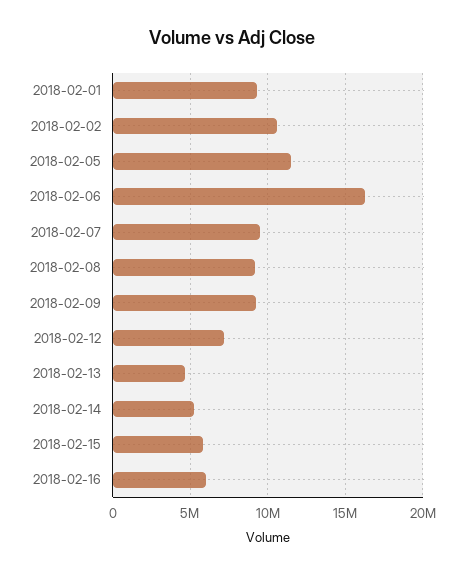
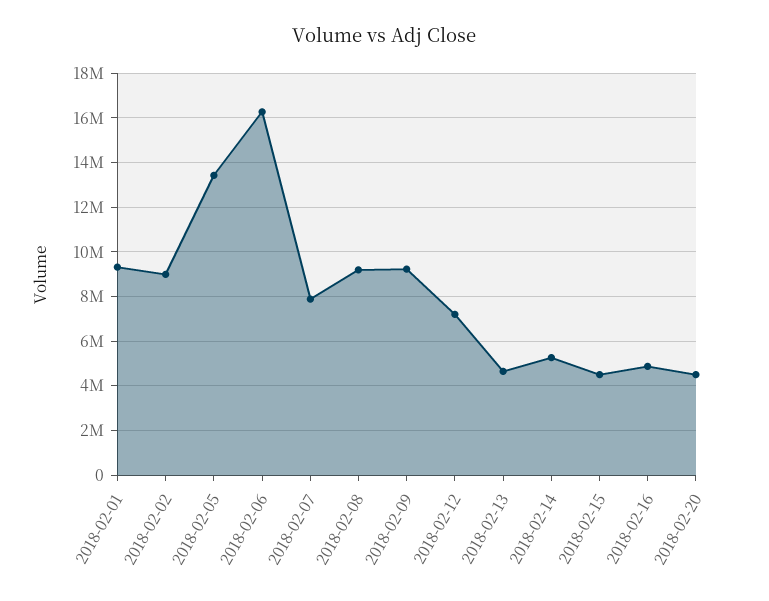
2018-02-02: 10500000 -> 9000000
2018-02-05: 11500000 -> 13500000
2018-02-07: 9500000 -> 8000000
2018-02-15: 6000000 -> 4500000
2018-02-16: 6000000 -> 5000000
2018-02-20: none -> 4500000

